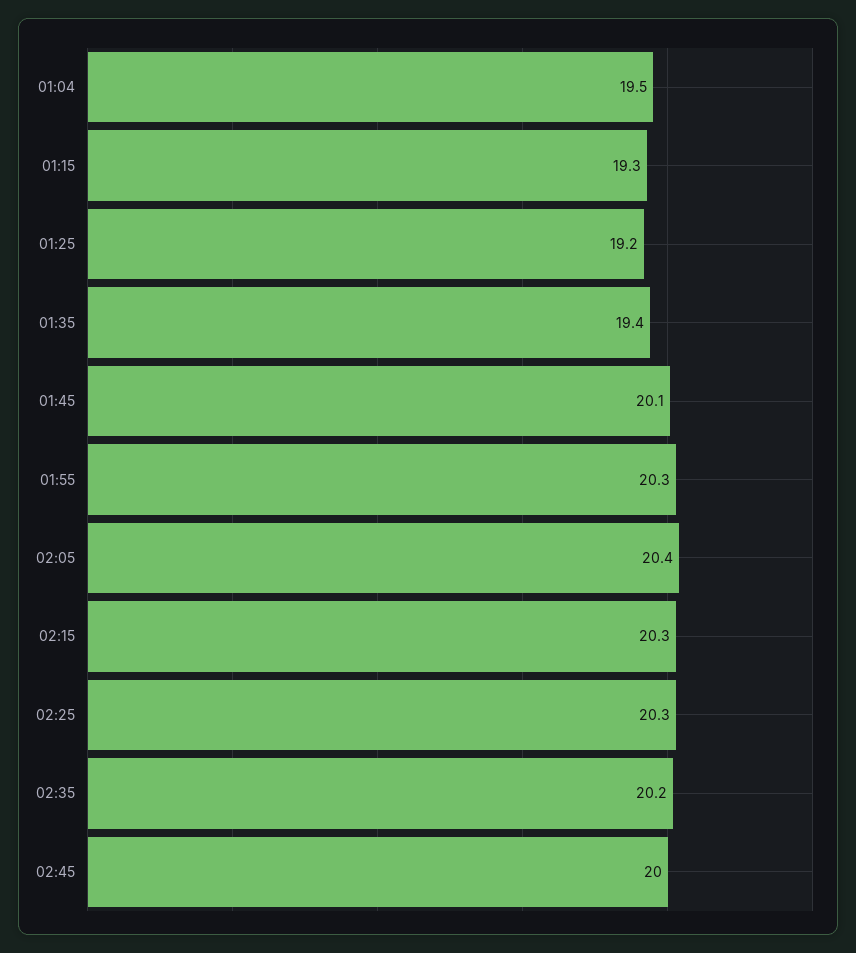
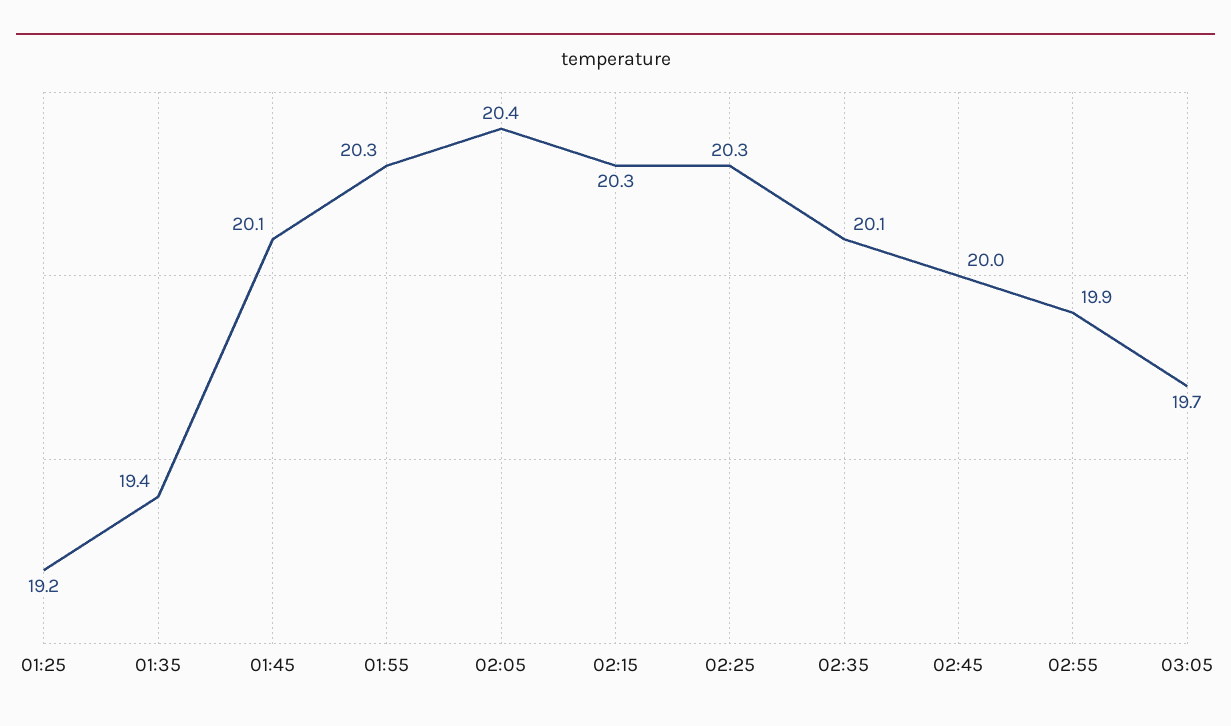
01:04: 19.5 -> none
01:15: 19.3 -> none
02:35: 20.2 -> 20.1
02:55: none -> 19.9
03:05: none -> 19.7

